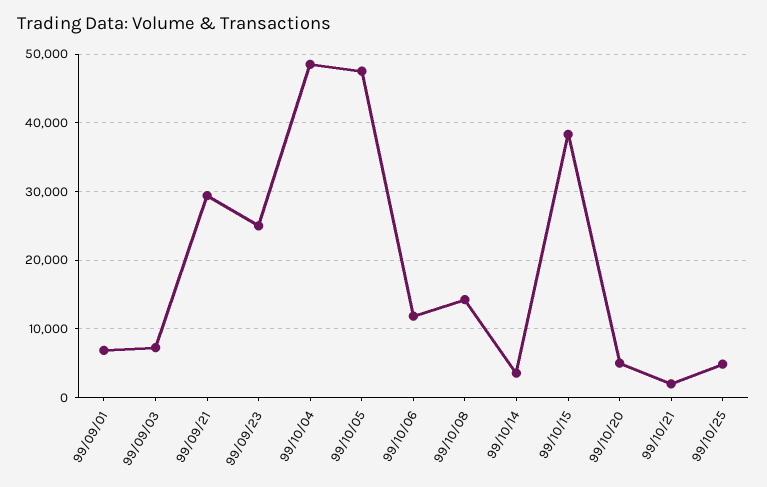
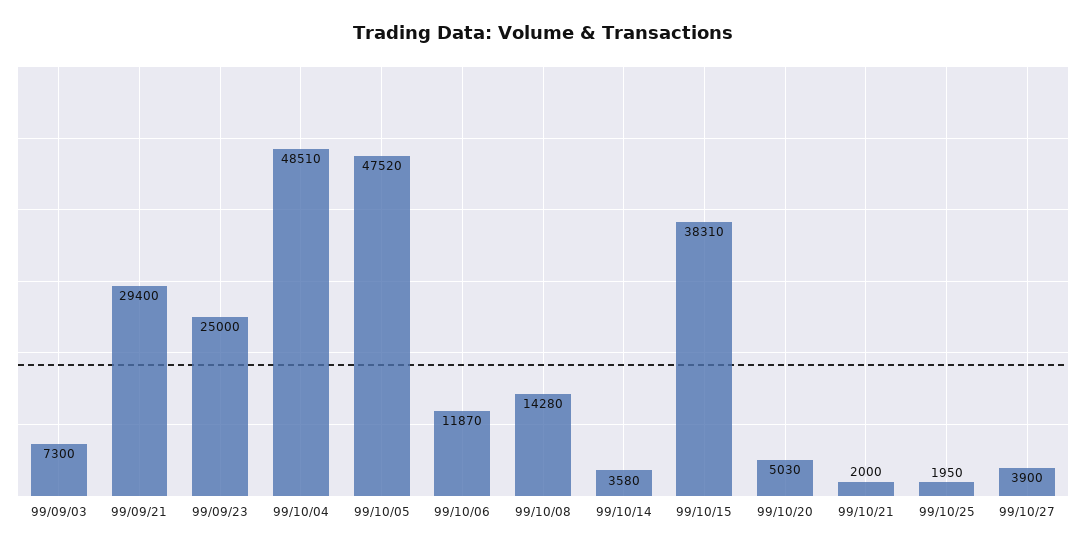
99/09/01: 7000 -> none
99/10/25: 5000 -> 1950
99/10/27: none -> 3900

